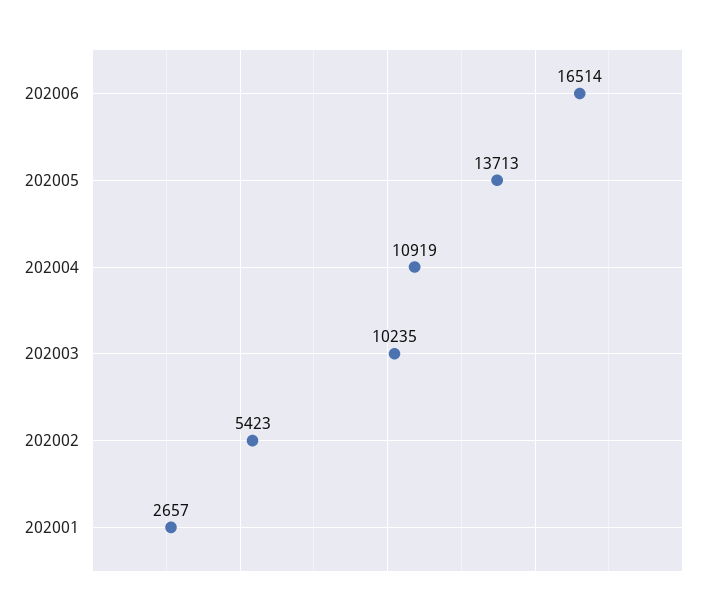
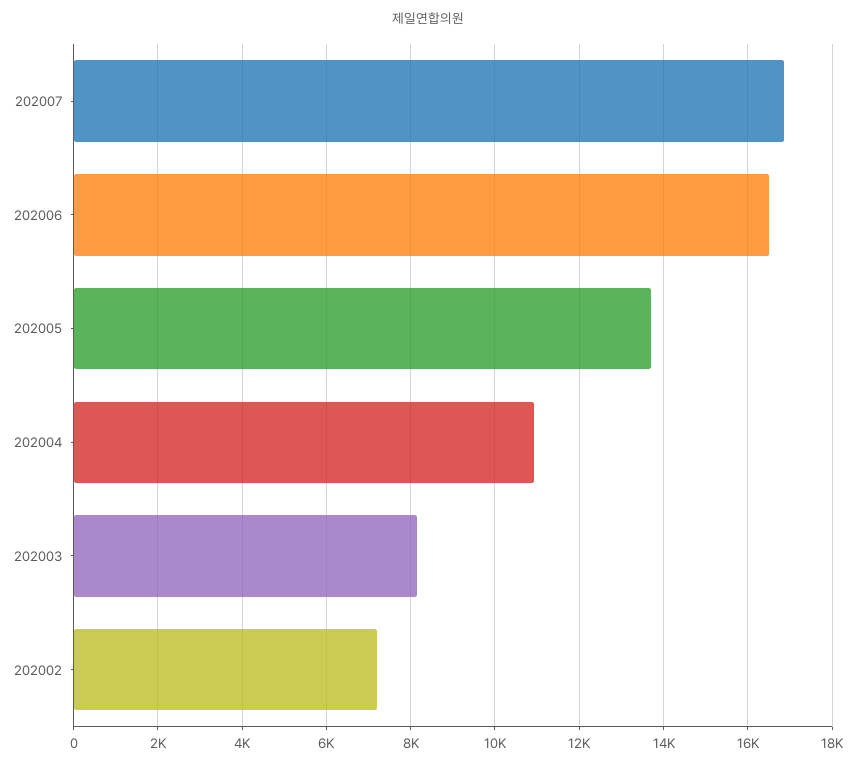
202003: 10235 -> 8200
202002: 5423 -> 7200
202001: 2657 -> none
202007: none -> 16800

